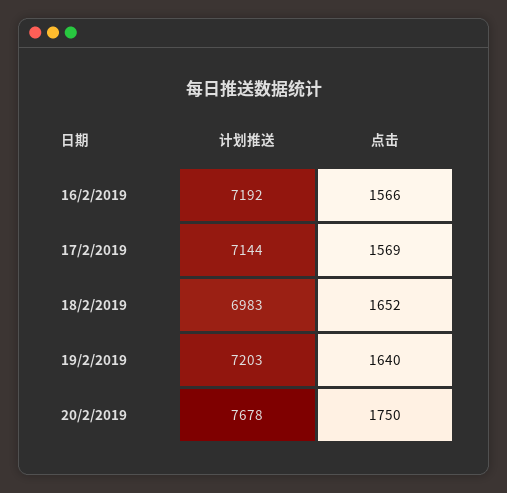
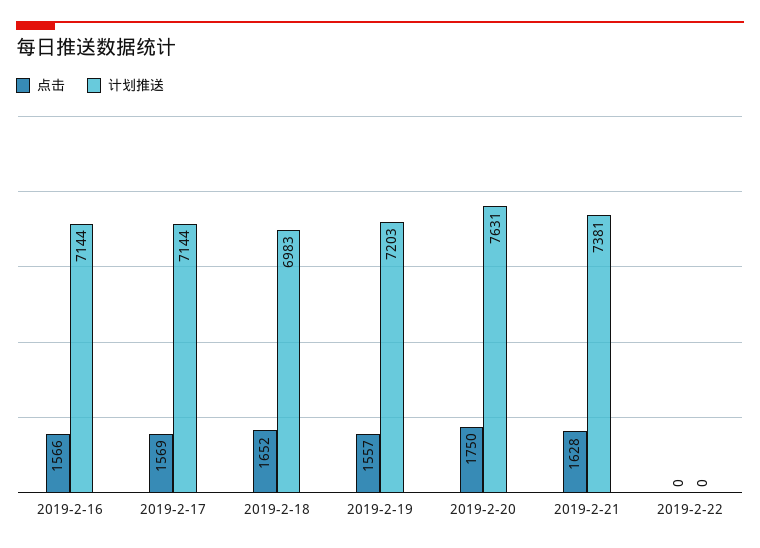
计划推送, 16/2/2019: 7192 -> 7144
点击, 19/2/2019: 1640 -> 1557
计划推送, 20/2/2019: 7678 -> 7631
点击, 2019-2-21: none -> 1628
计划推送, 2019-2-21: none -> 7381
点击, 2019-2-22: none -> 0
计划推送, 2019-2-22: none -> 0

